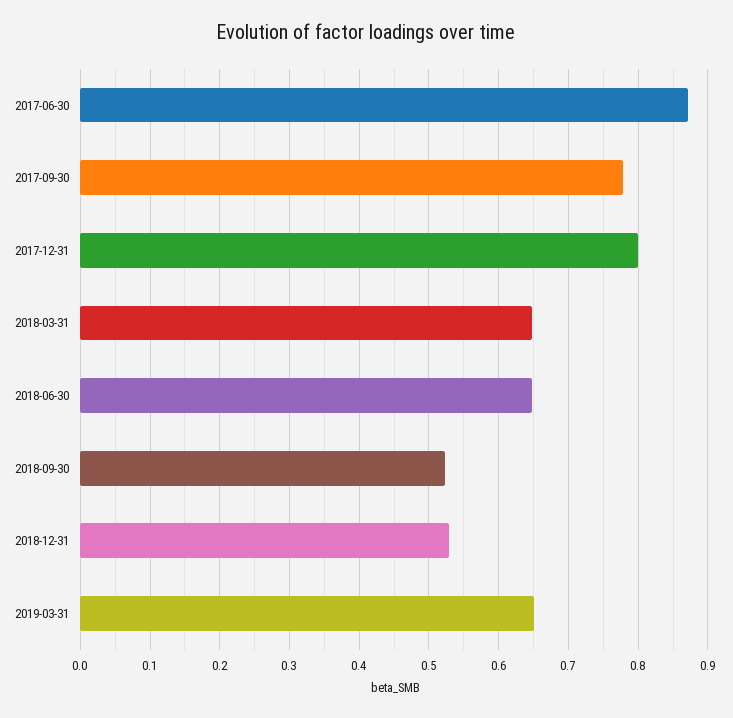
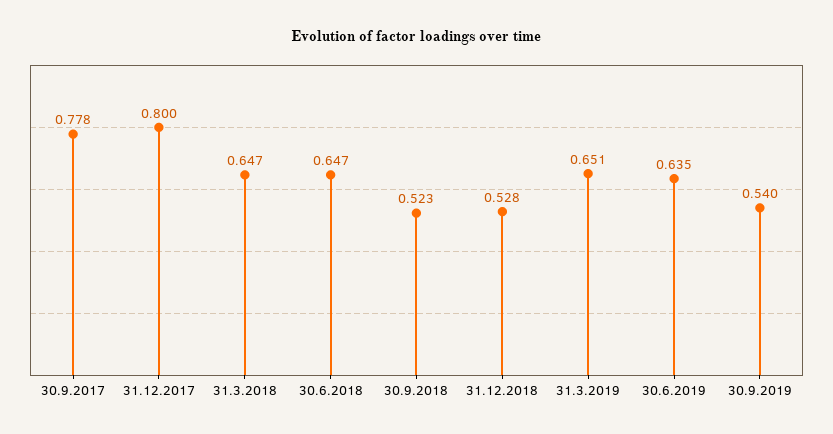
2017-06-30: 0.87 -> none
30.6.2019: none -> 0.635
30.9.2019: none -> 0.54

